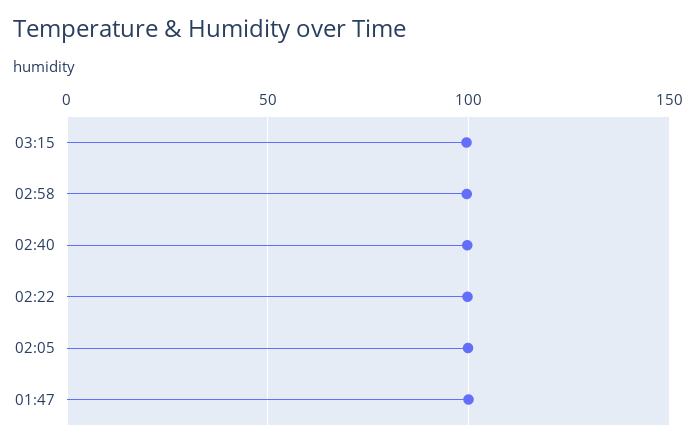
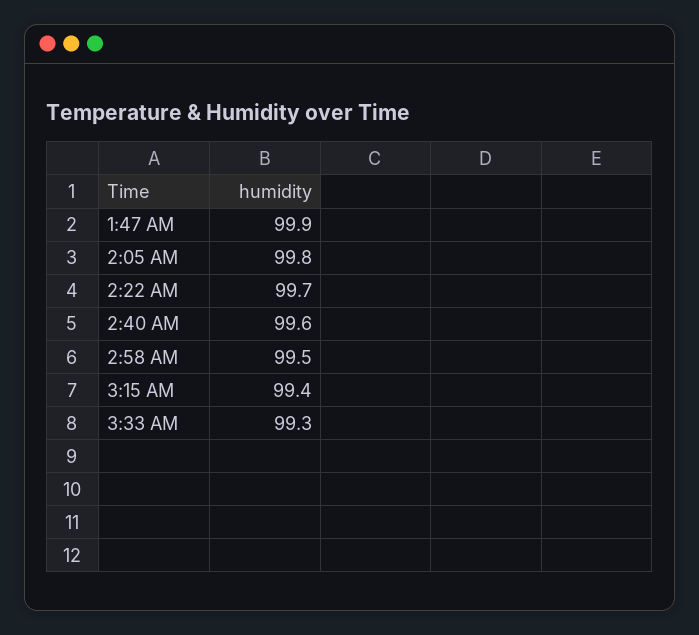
3:33 AM: none -> 99.3

